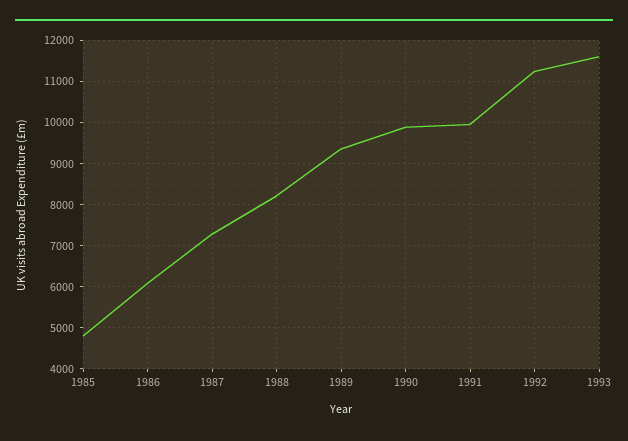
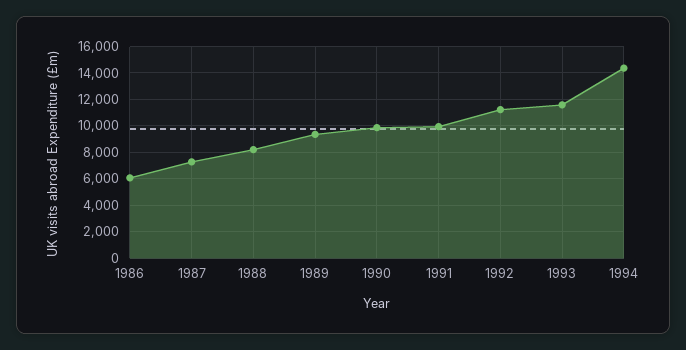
1985: 4800 -> none
1994: none -> 14500

